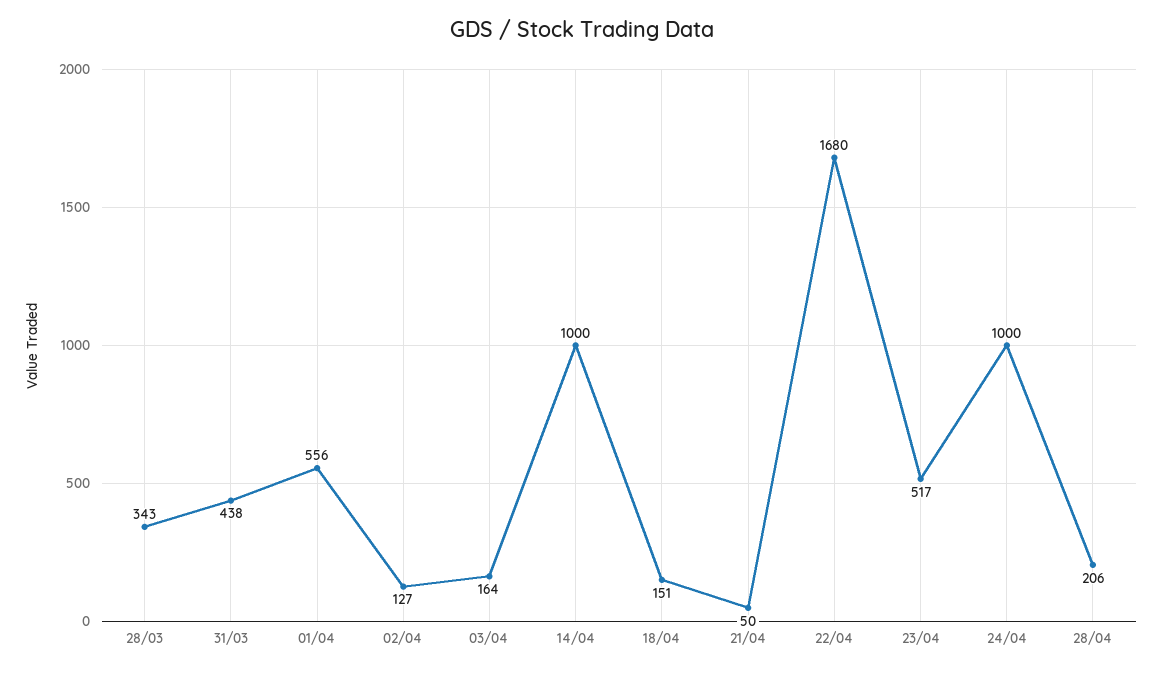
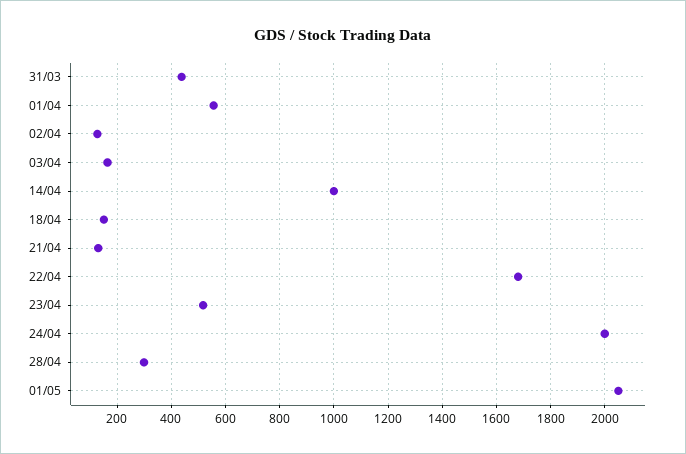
28/03: 343 -> none
21/04: 50 -> 125
24/04: 1000 -> 2000
28/04: 206 -> 300
01/05: none -> 2050

